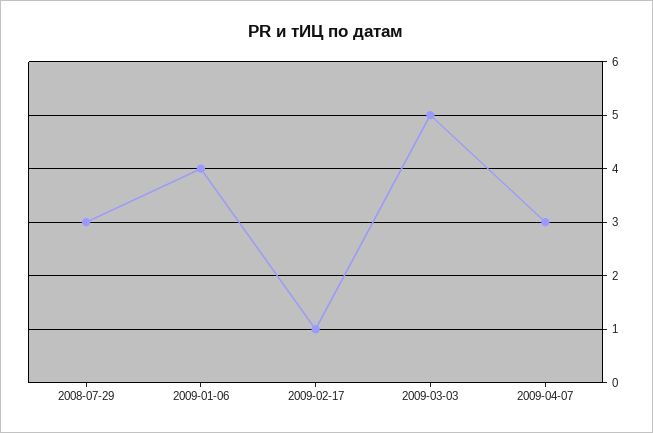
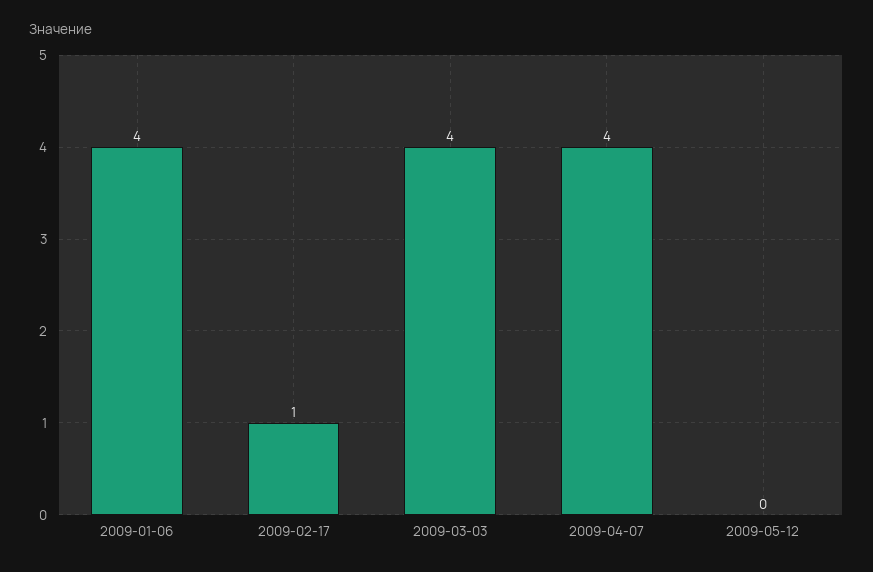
2008-07-29: 3 -> none
2009-03-03: 5 -> 4
2009-04-07: 3 -> 4
2009-05-12: none -> 0

